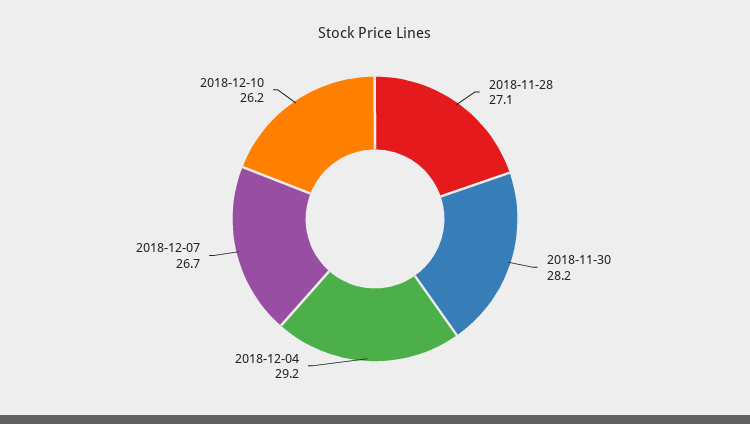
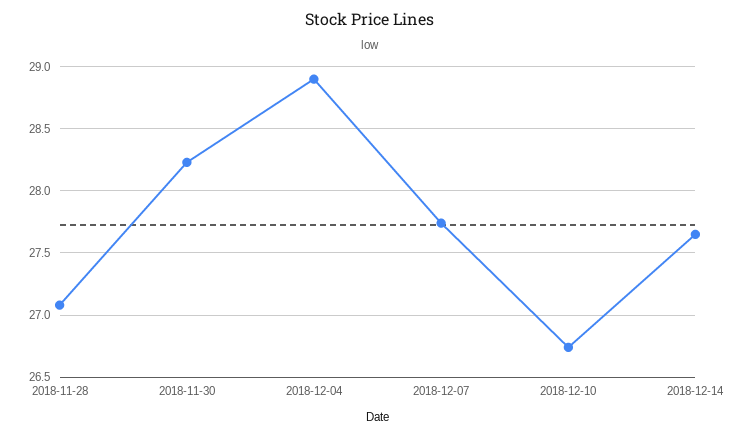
2018-12-04: 29.2 -> 28.9
2018-12-07: 26.7 -> 27.75
2018-12-10: 26.2 -> 26.75
2018-12-14: none -> 27.65

